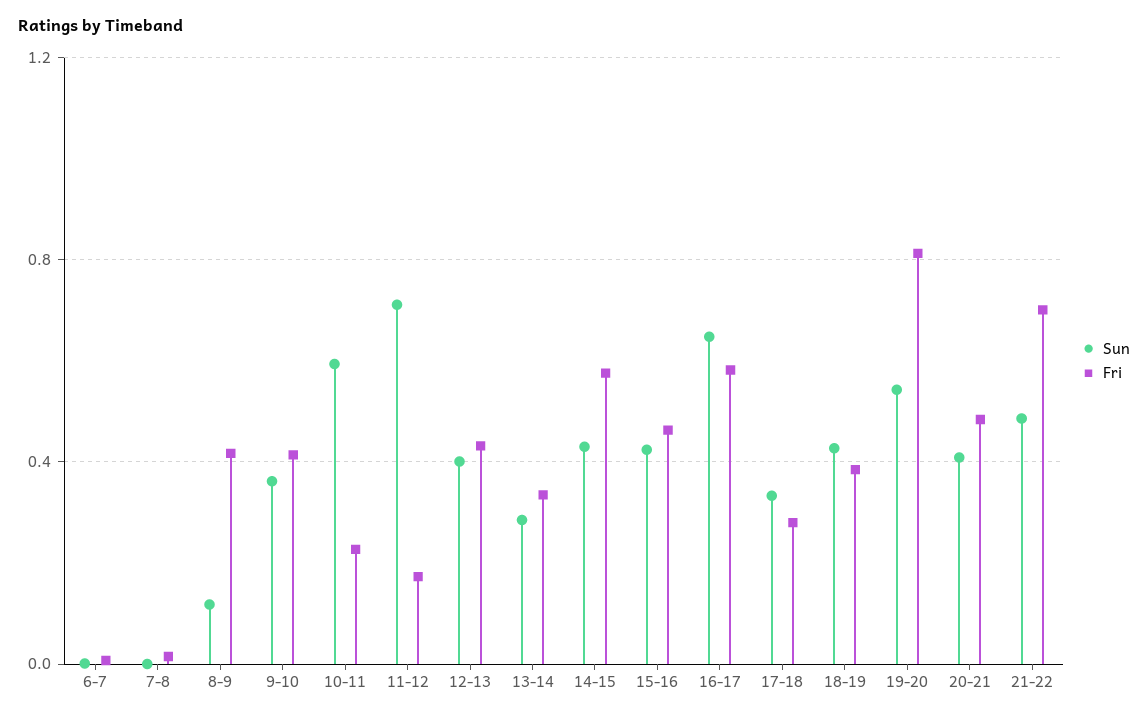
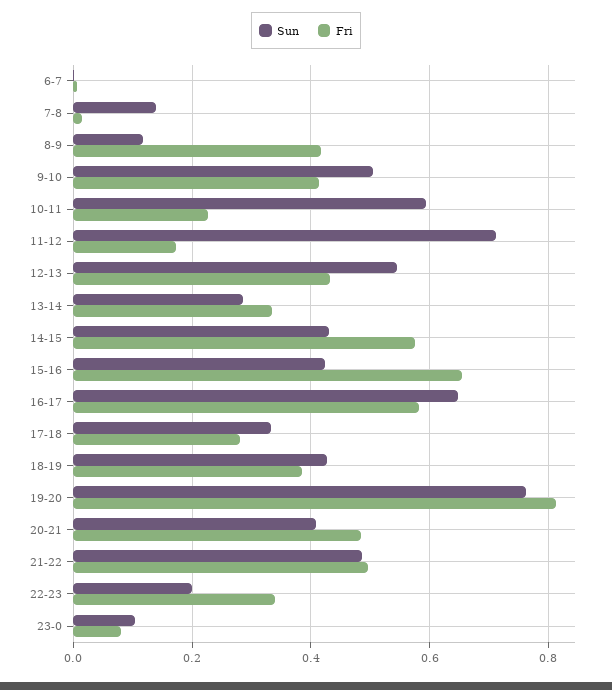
Sun, 7-8: 0 -> 0.14
Sun, 9-10: 0.35 -> 0.5
Sun, 12-13: 0.4 -> 0.54
Fri, 15-16: 0.45 -> 0.66
Sun, 19-20: 0.55 -> 0.76
Fri, 21-22: 0.7 -> 0.5
Sun, 22-23: none -> 0.2
Fri, 22-23: none -> 0.34
Sun, 23-0: none -> 0.1
Fri, 23-0: none -> 0.08

